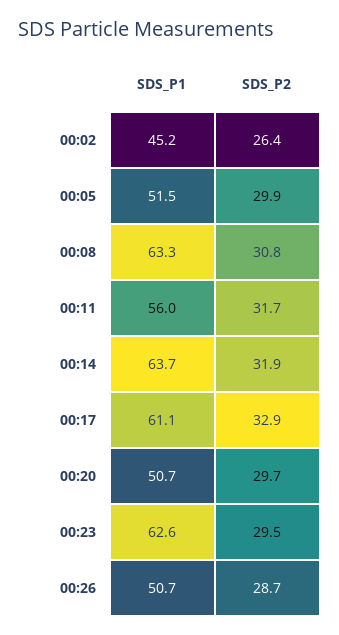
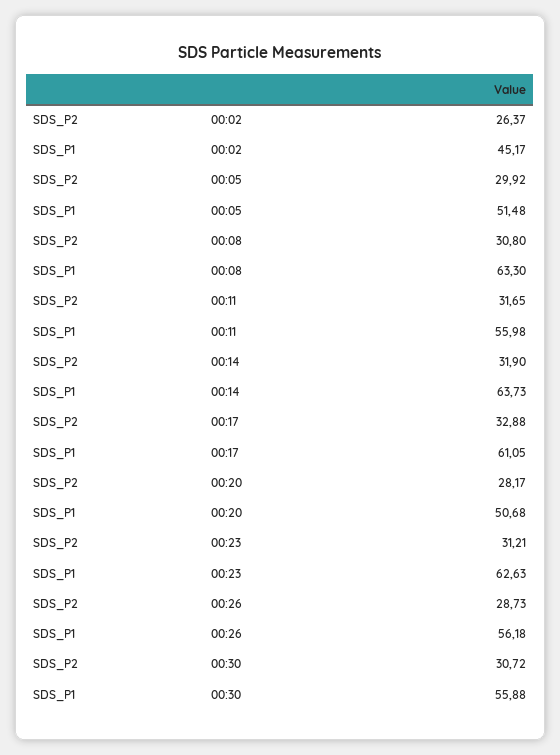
SDS_P2, 00:20: 29.7 -> 28.17
SDS_P2, 00:23: 29.5 -> 31.21
SDS_P1, 00:26: 50.7 -> 56.18
SDS_P2, 00:30: none -> 30.72
SDS_P1, 00:30: none -> 55.88

